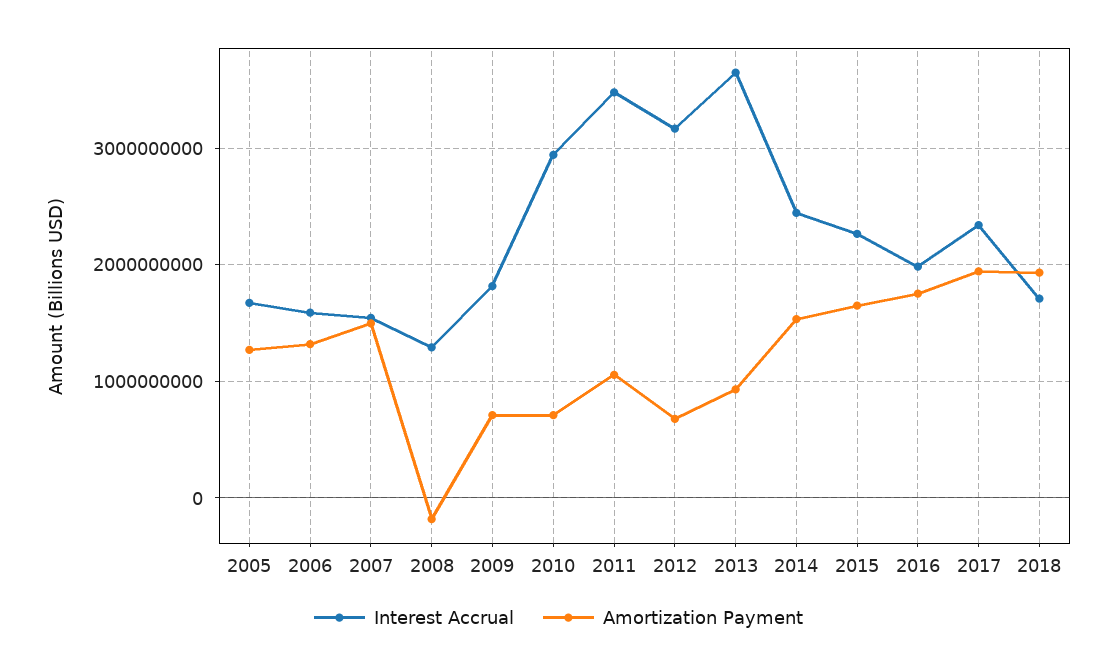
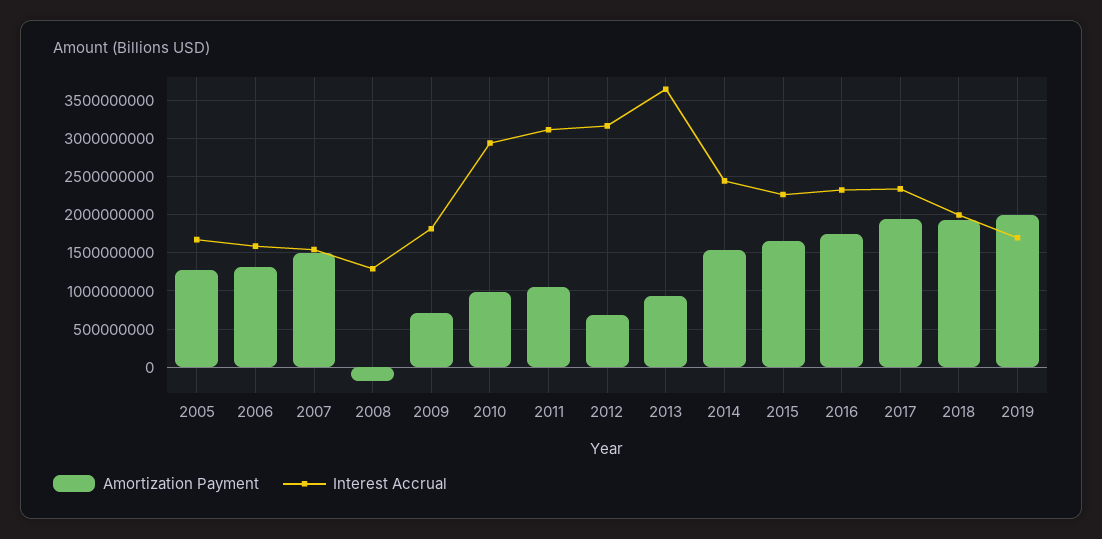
Amortization Payment, 2010: 700000000 -> 1000000000
Interest Accrual, 2011: 3500000000 -> 3100000000
Interest Accrual, 2016: 2000000000 -> 2300000000
Interest Accrual, 2018: 1700000000 -> 2000000000
Amortization Payment, 2019: none -> 2000000000
Interest Accrual, 2019: none -> 1700000000

